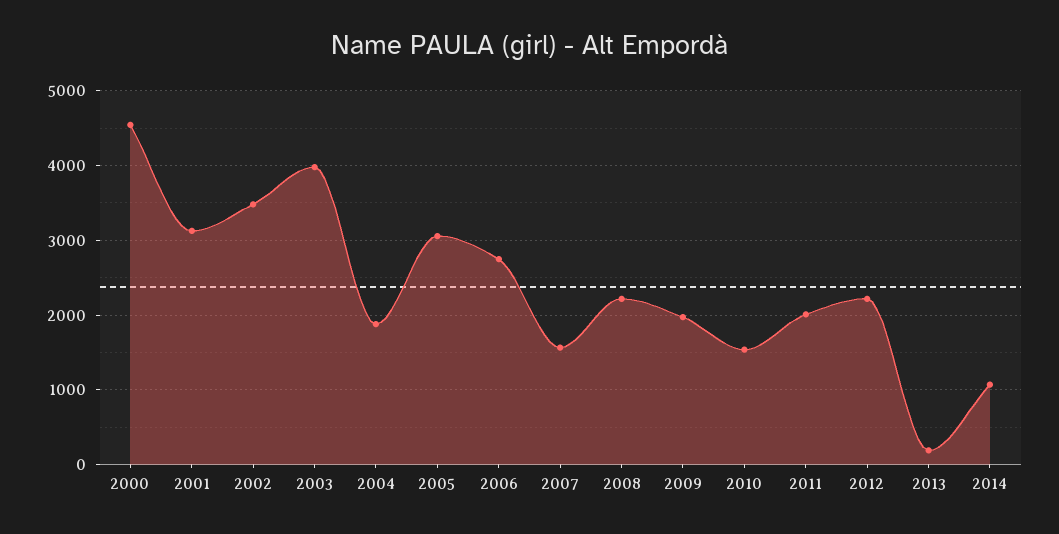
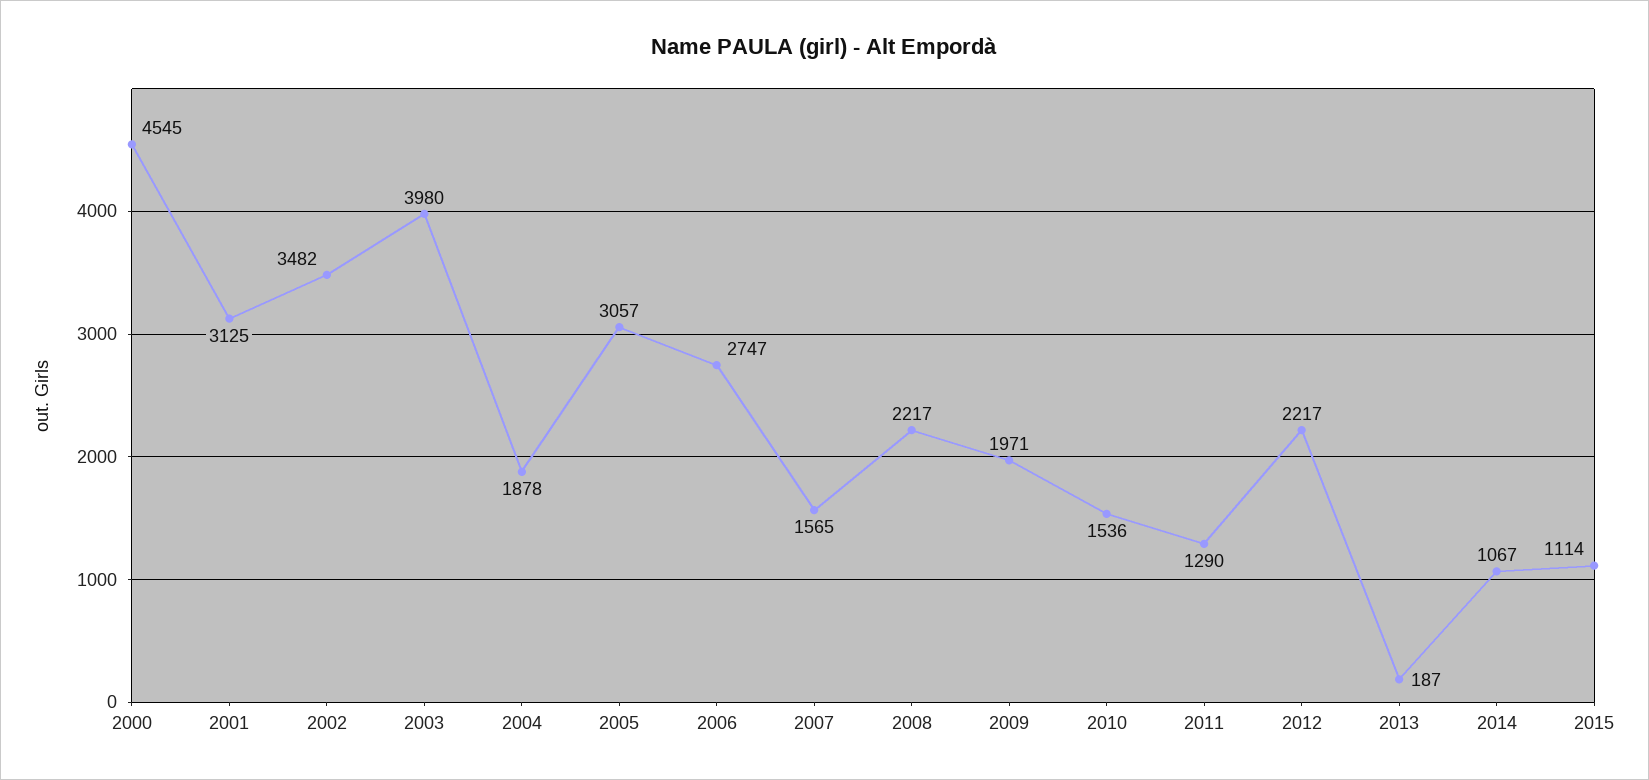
2011: 2000 -> 1290
2015: none -> 1114

